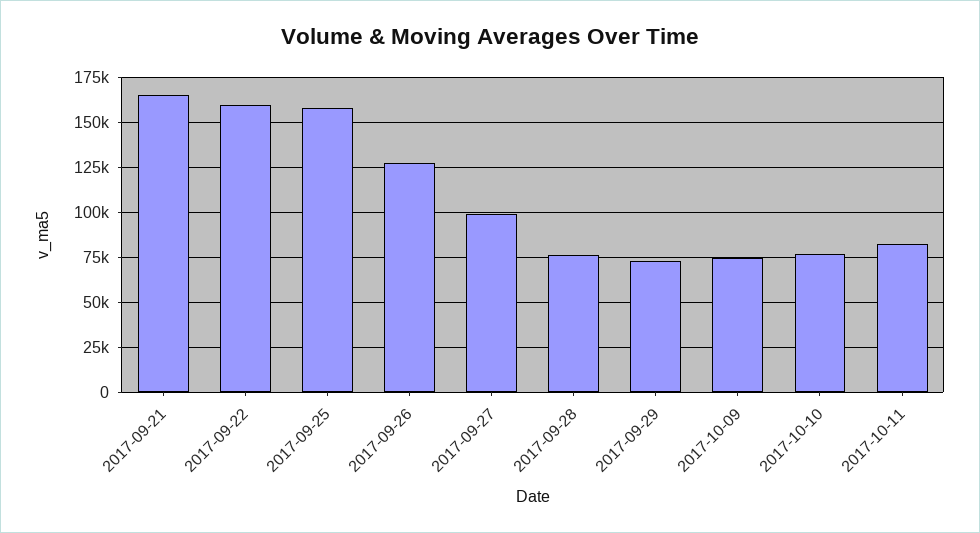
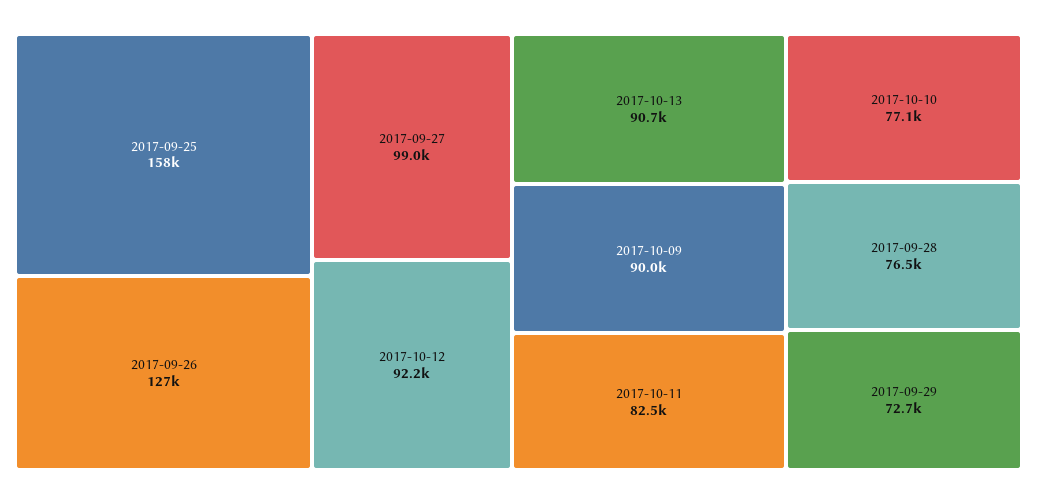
2017-09-21: 165000 -> none
2017-09-22: 160000 -> none
2017-10-09: 75000 -> 90000
2017-10-12: none -> 92200
2017-10-13: none -> 90700

